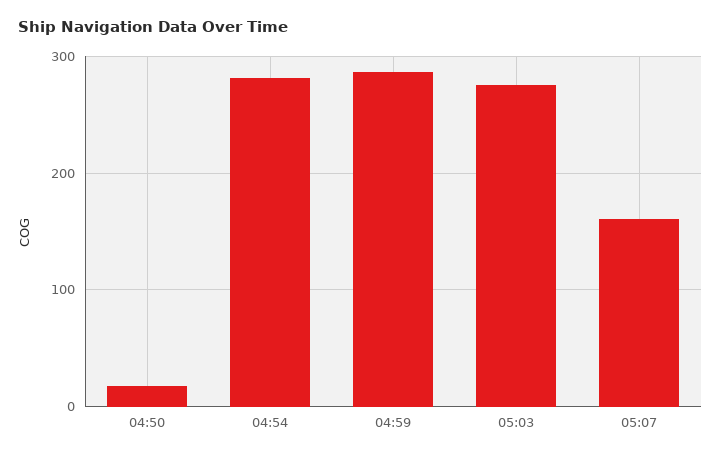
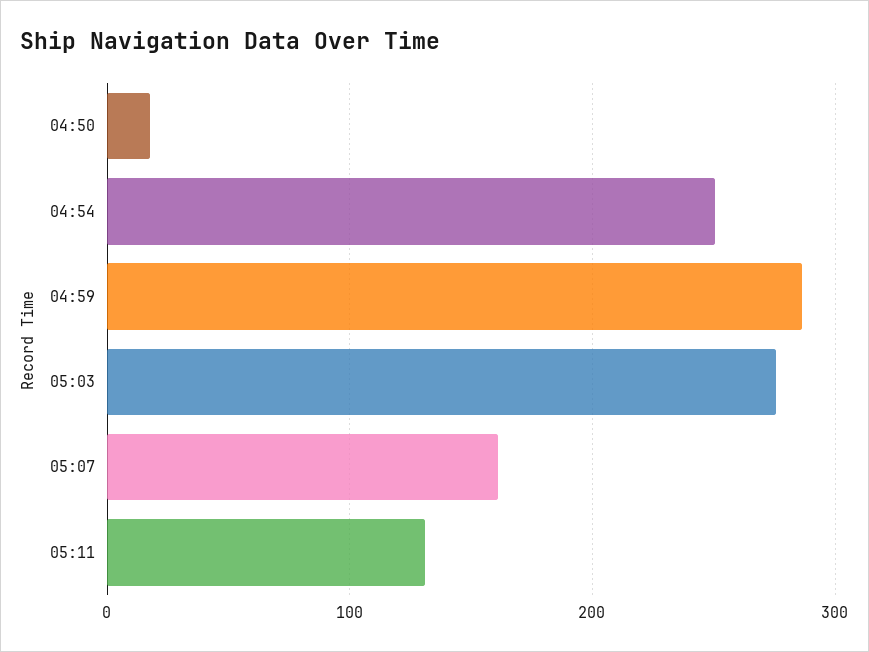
04:54: 280 -> 250
05:11: none -> 130

